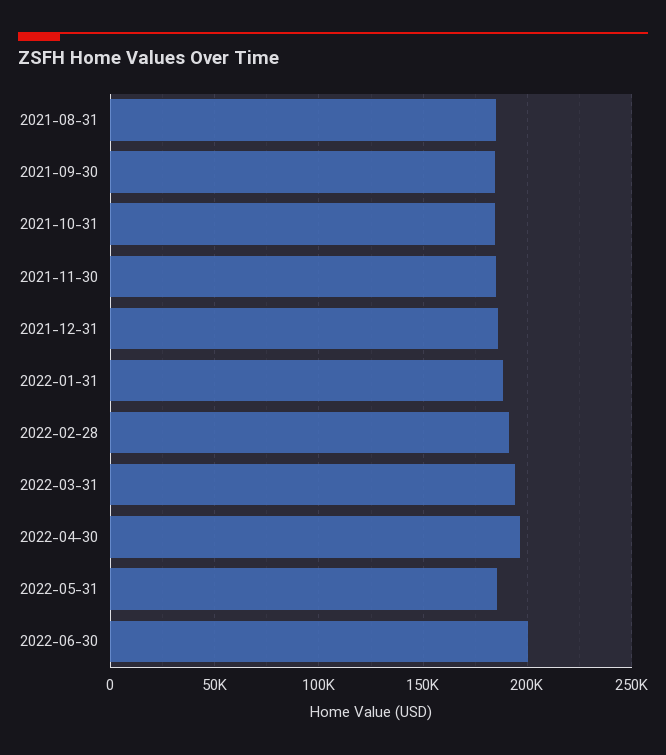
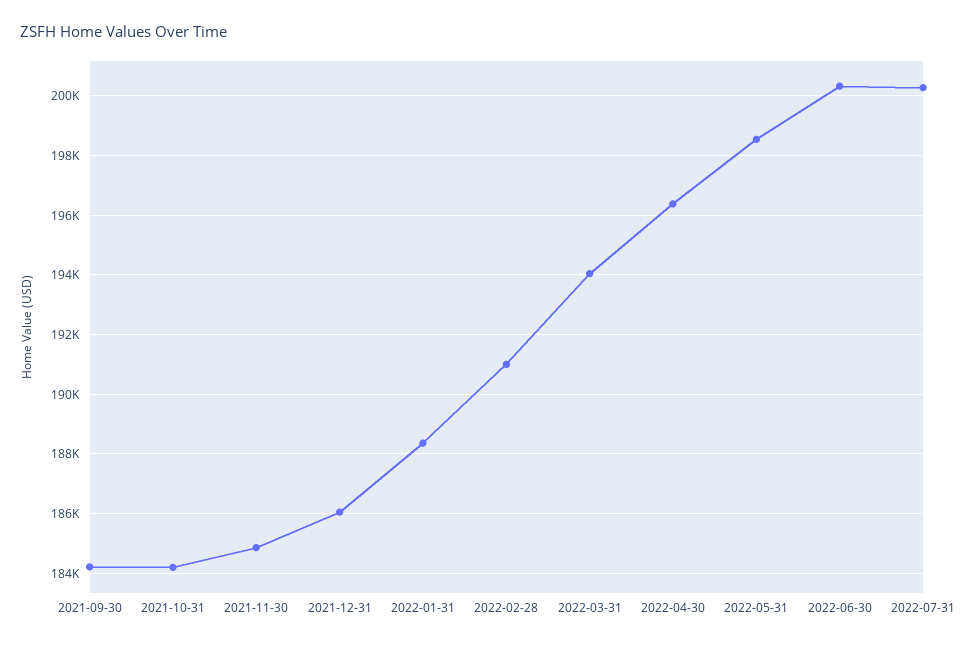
2021-08-31: 185000 -> none
2022-05-31: 185000 -> 198500
2022-07-31: none -> 200250

